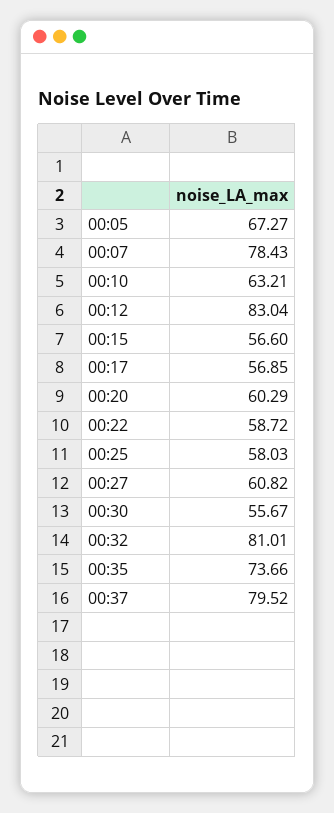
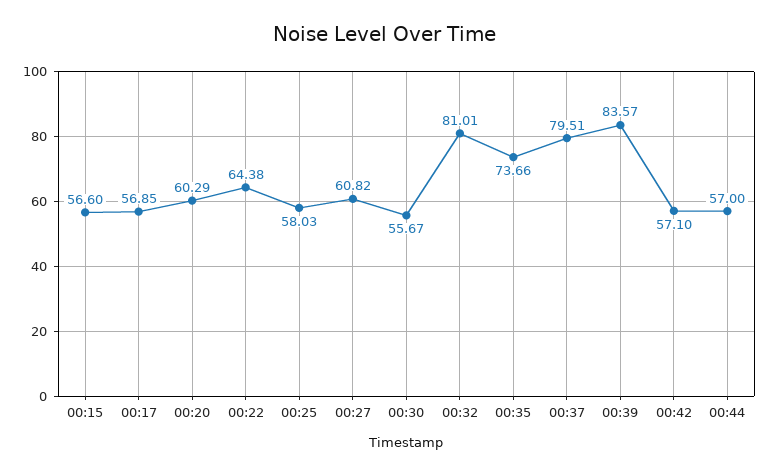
00:05: 67.27 -> none
00:07: 78.43 -> none
00:10: 63.21 -> none
00:12: 83.04 -> none
00:22: 58.72 -> 64.38
00:37: 79.52 -> 79.51
00:39: none -> 83.57
00:42: none -> 57.1
00:44: none -> 57

